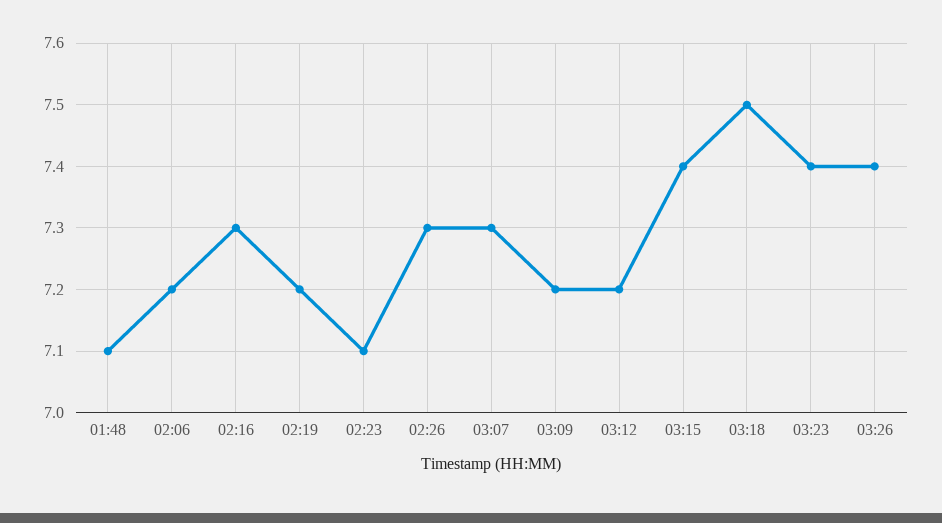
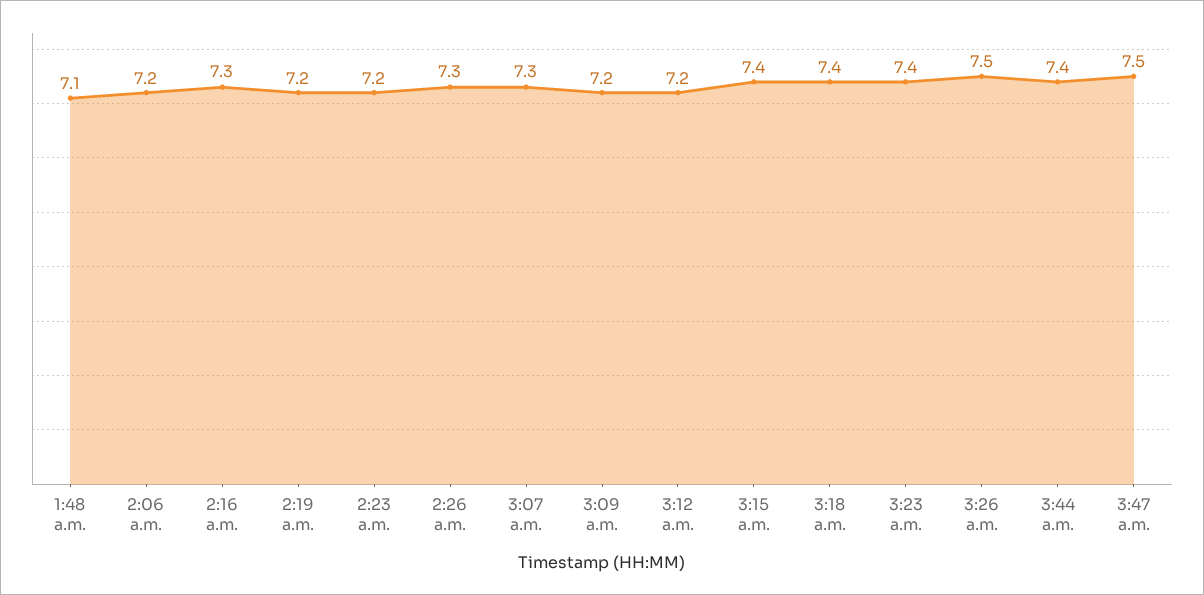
02:23: 7.1 -> 7.2
03:18: 7.5 -> 7.4
03:26: 7.4 -> 7.5
3:44 a.m.: none -> 7.4
3:47 a.m.: none -> 7.5

